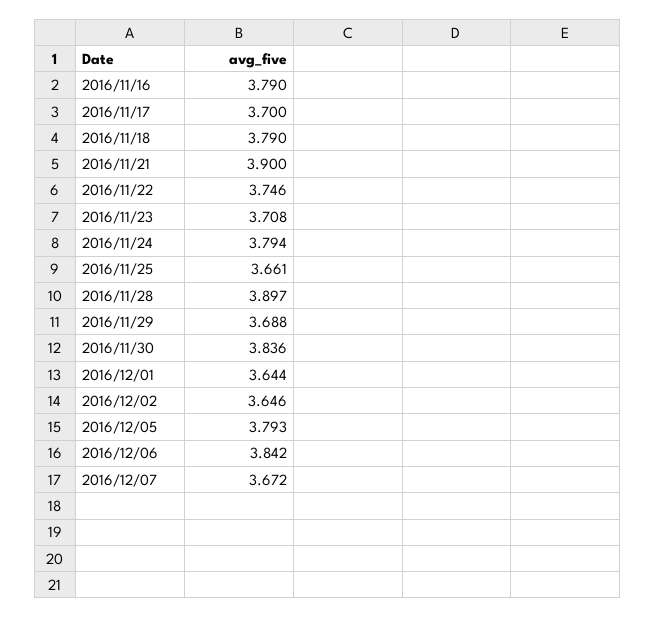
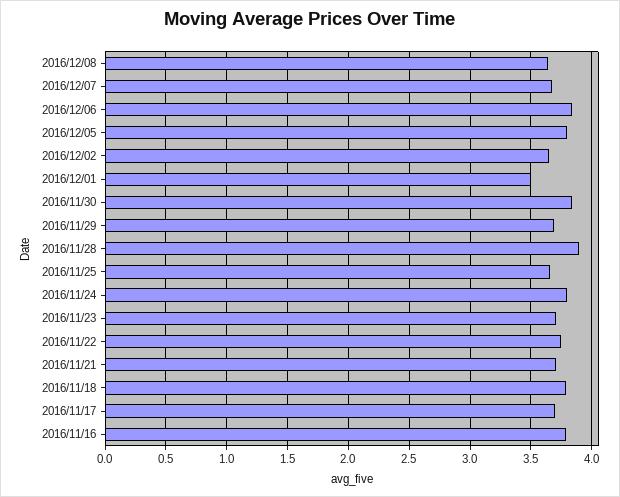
2016/11/21: 3.9 -> 3.7
2016/12/01: 3.644 -> 3.5
2016/12/08: none -> 3.65

